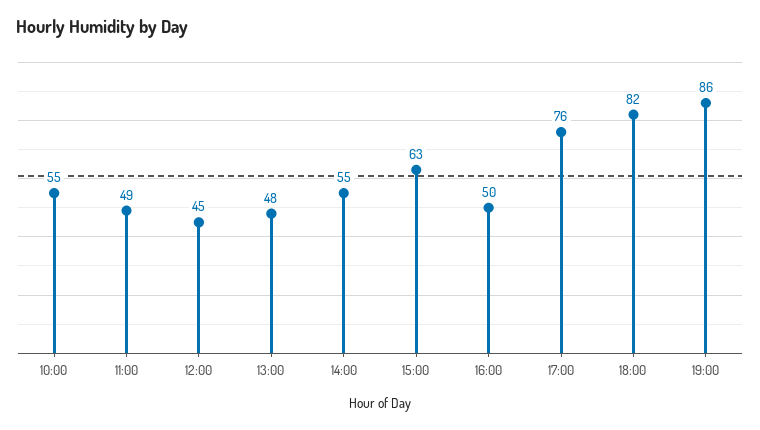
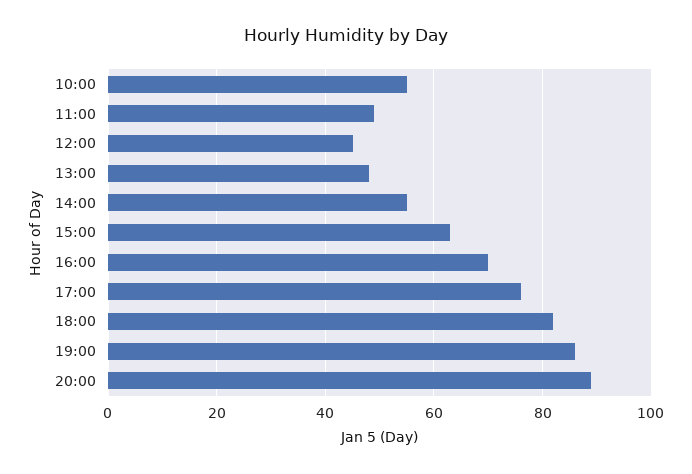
16:00: 50 -> 70
20:00: none -> 90

